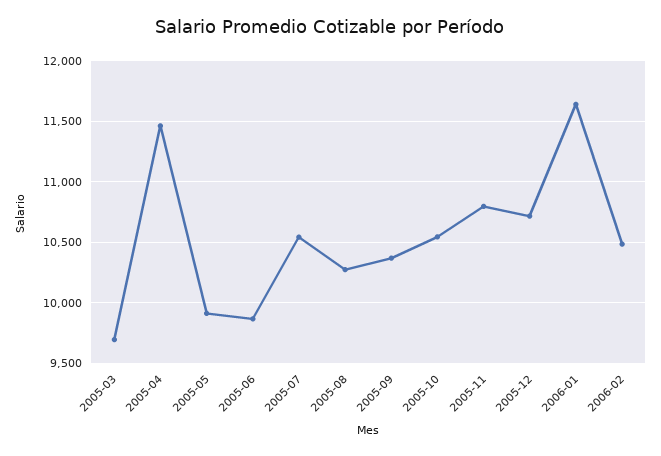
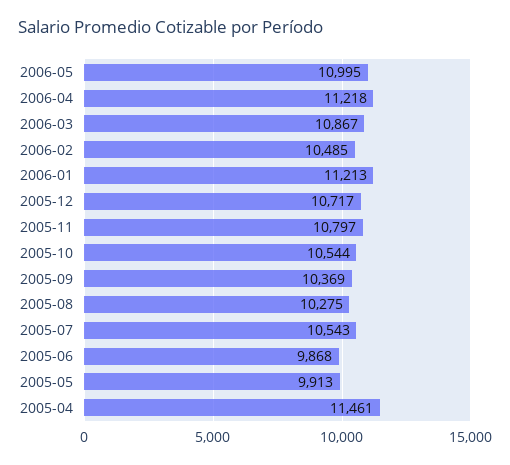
2005-03: 9700 -> none
2006-01: 11650 -> 11213
2006-05: none -> 10995
2006-04: none -> 11218
2006-03: none -> 10867

